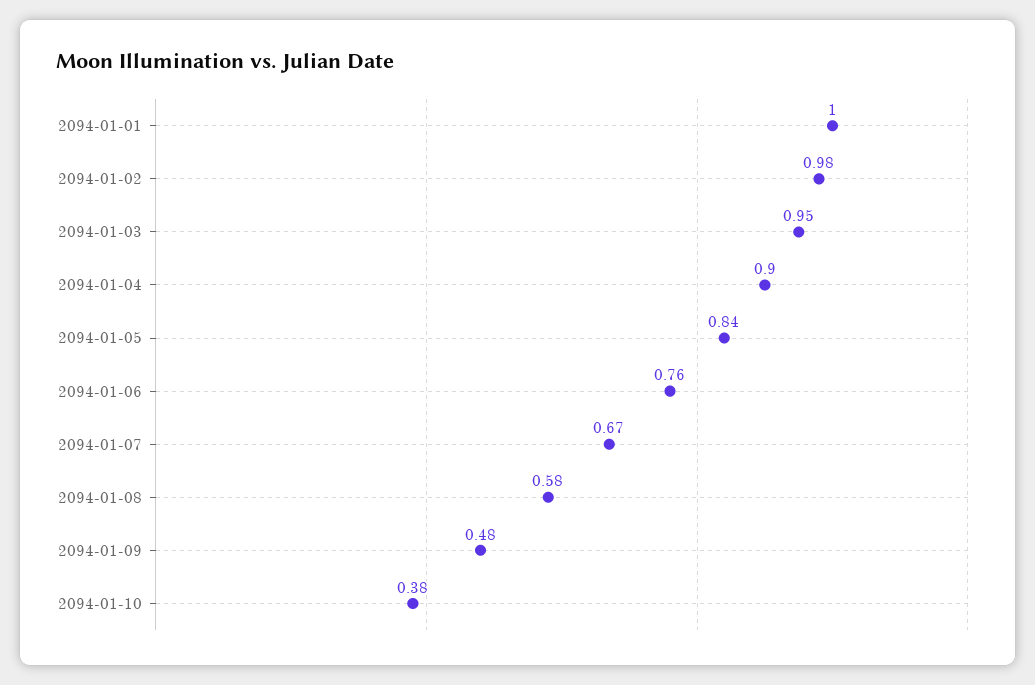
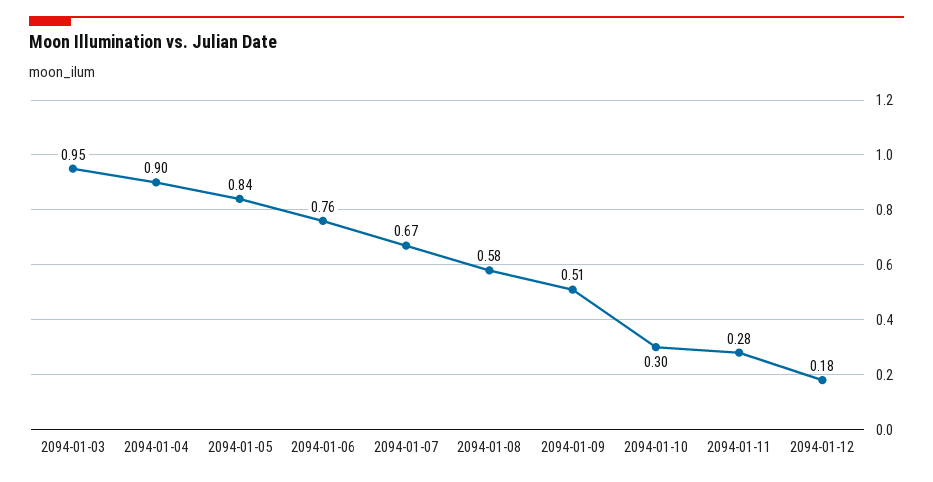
2094-01-01: 1 -> none
2094-01-02: 0.98 -> none
2094-01-09: 0.48 -> 0.51
2094-01-10: 0.38 -> 0.3
2094-01-11: none -> 0.28
2094-01-12: none -> 0.18

